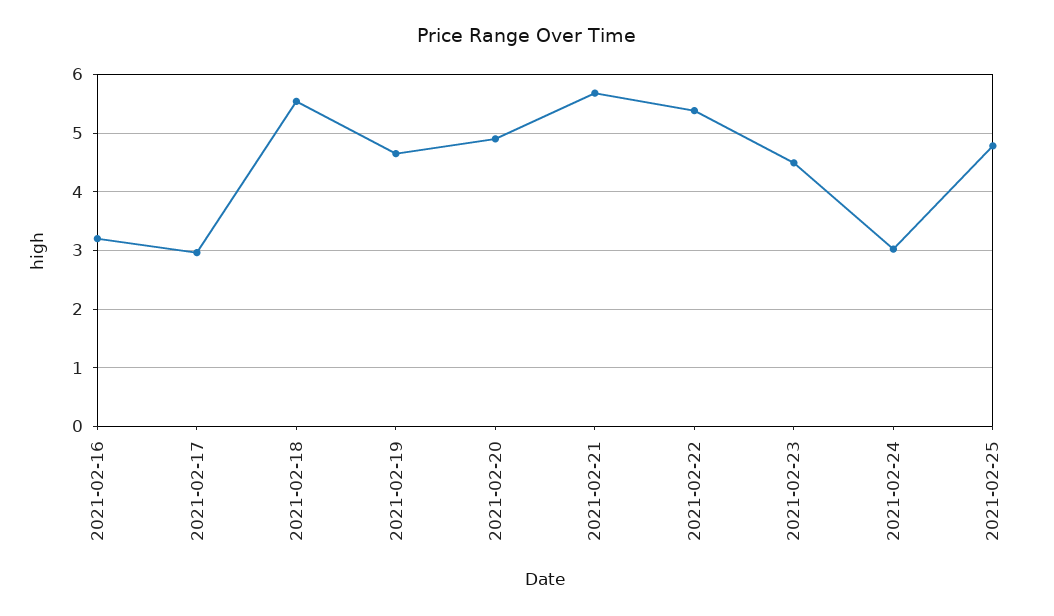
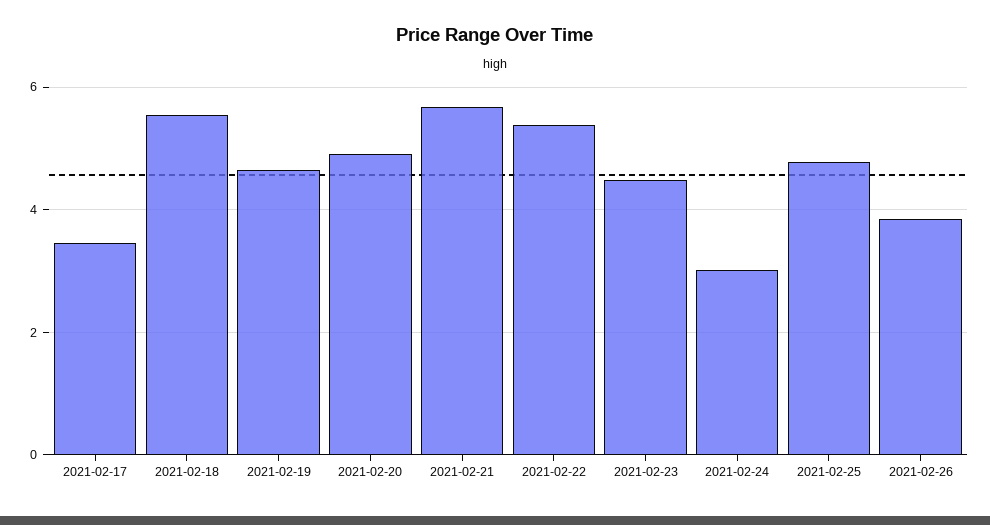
2021-02-16: 3.2 -> none
2021-02-17: 3 -> 3.4
2021-02-26: none -> 3.8

